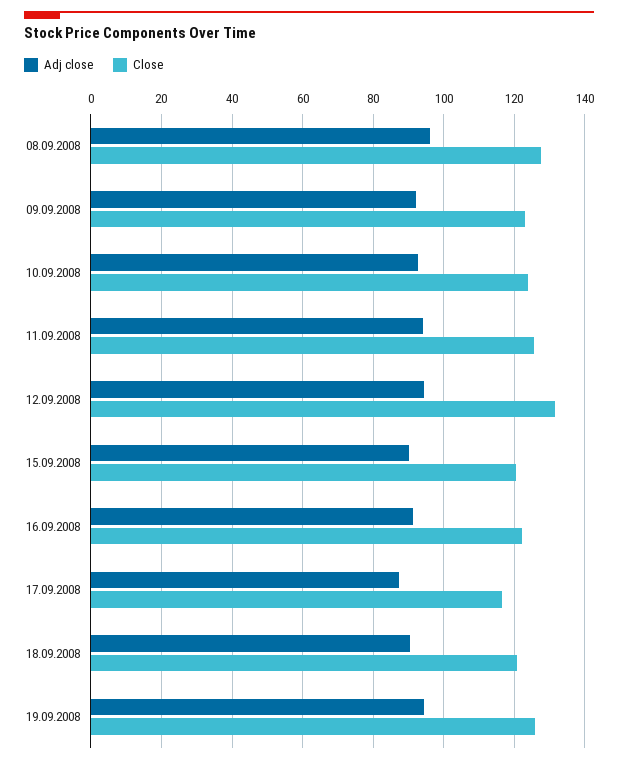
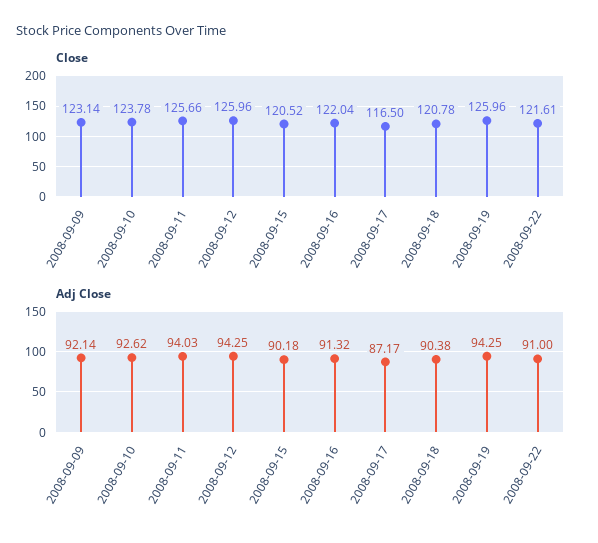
Adj close, 08.09.2008: 96 -> none
Close, 08.09.2008: 128 -> none
Close, 12.09.2008: 132 -> 125.96
Close, 2008-09-22: none -> 121.61
Adj close, 2008-09-22: none -> 91

